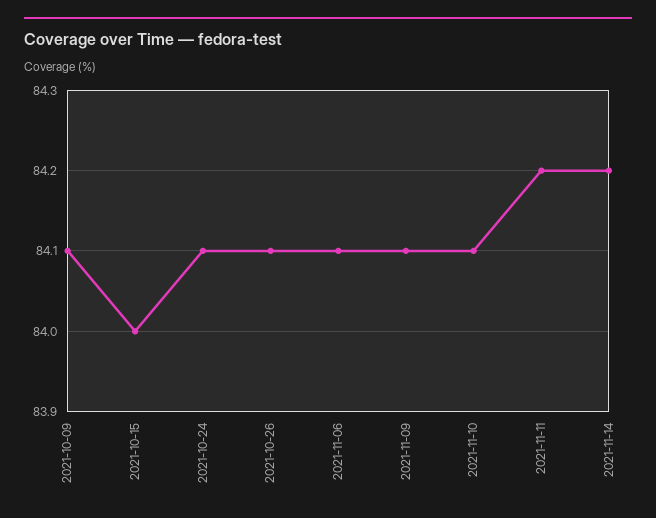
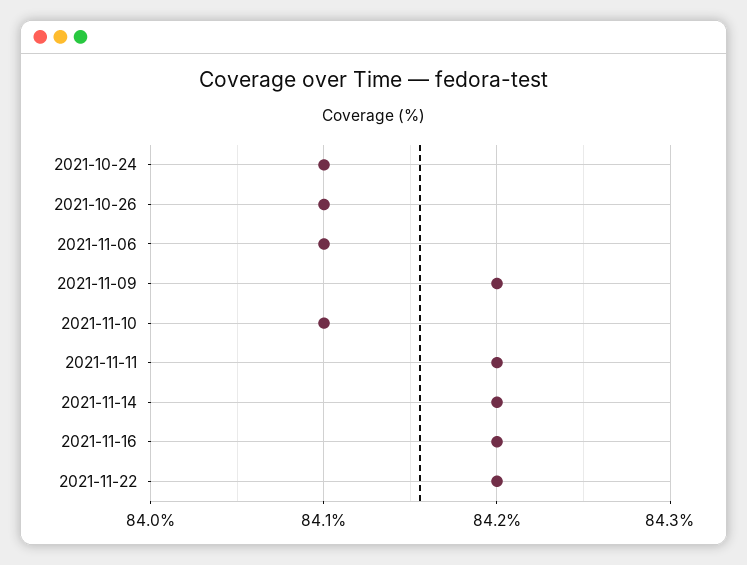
2021-10-09: 84.1 -> none
2021-10-15: 84 -> none
2021-11-09: 84.1 -> 84.2
2021-11-16: none -> 84.2
2021-11-22: none -> 84.2

